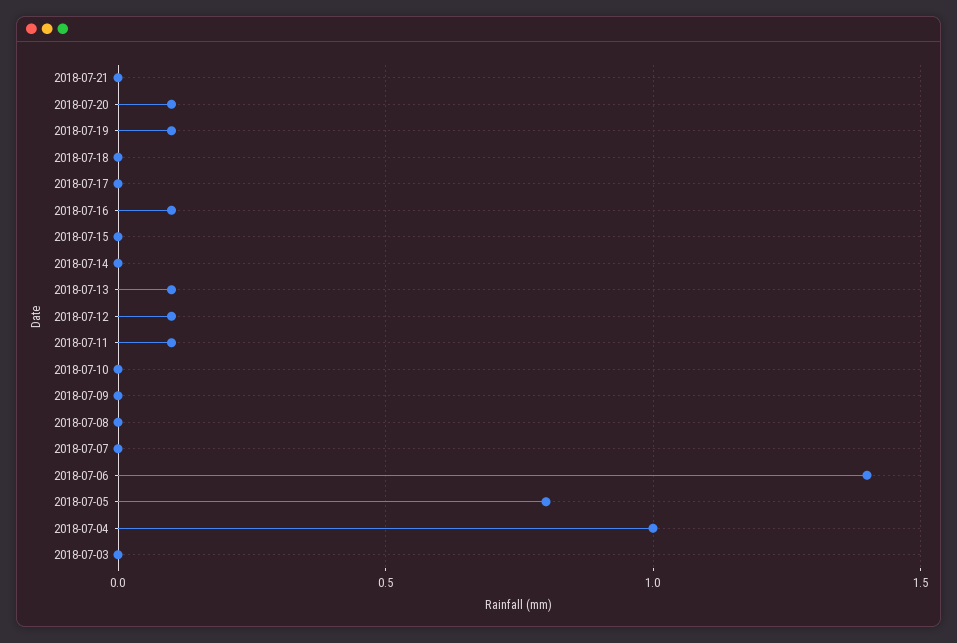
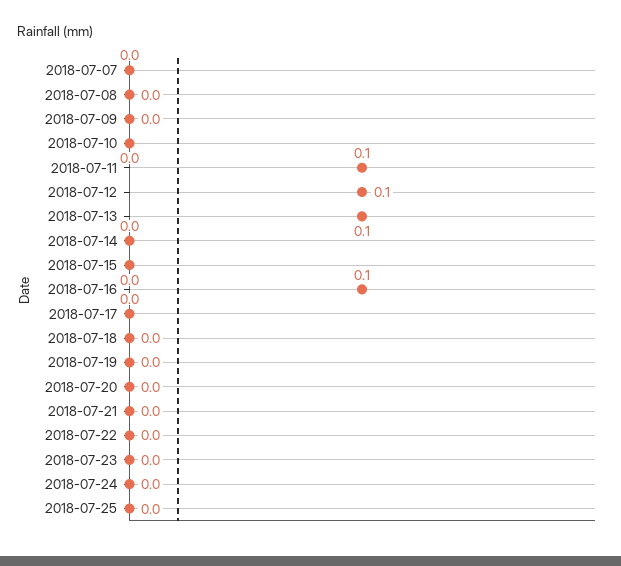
2018-07-20: 0.1 -> 0
2018-07-19: 0.1 -> 0
2018-07-06: 1.4 -> none
2018-07-05: 0.8 -> none
2018-07-04: 1 -> none
2018-07-03: 0 -> none
2018-07-22: none -> 0
2018-07-23: none -> 0
2018-07-24: none -> 0
2018-07-25: none -> 0

